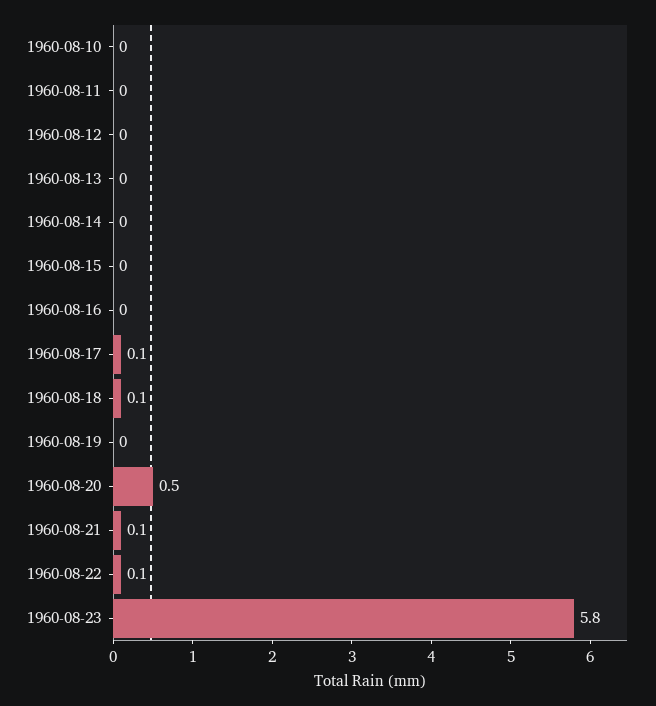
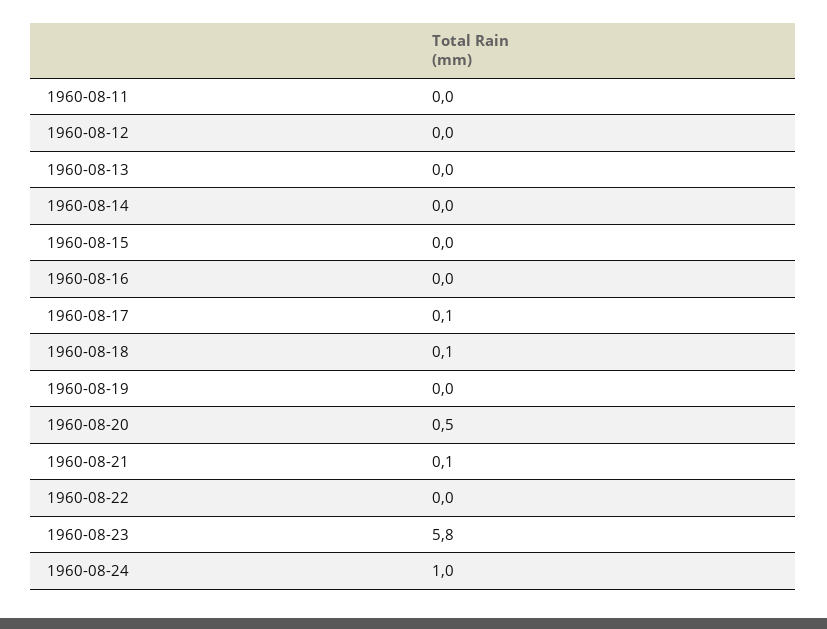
1960-08-10: 0 -> none
1960-08-22: 0.1 -> 0
1960-08-24: none -> 1

